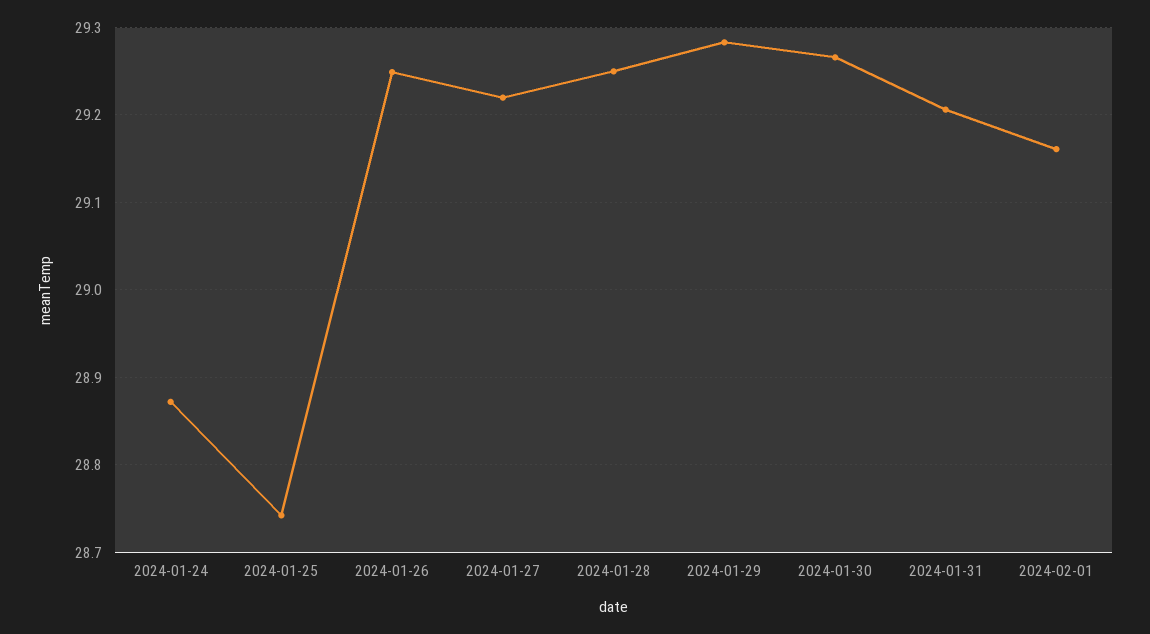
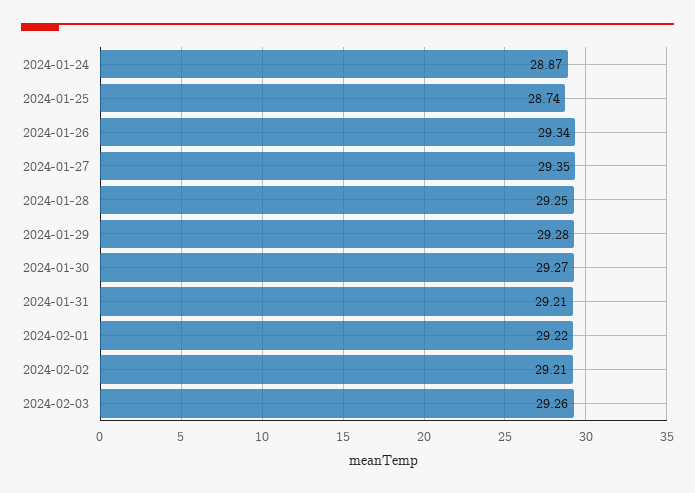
2024-01-26: 29.25 -> 29.34
2024-01-27: 29.22 -> 29.35
2024-02-01: 29.16 -> 29.22
2024-02-02: none -> 29.21
2024-02-03: none -> 29.26

